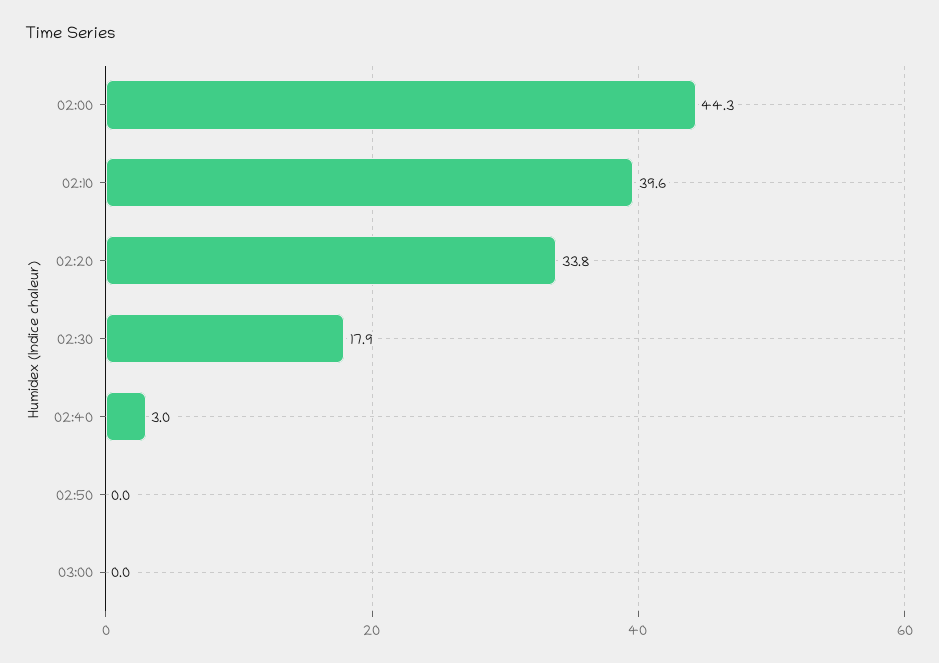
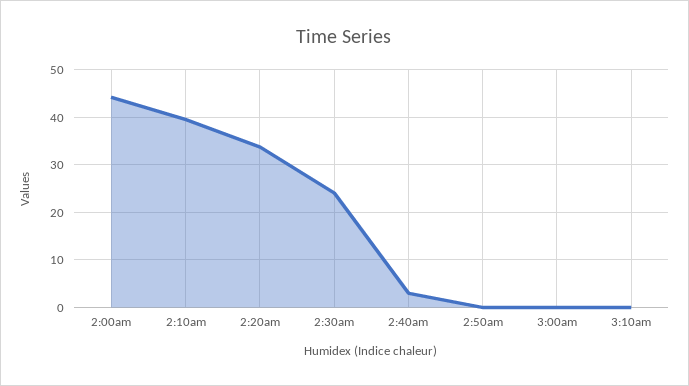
02:30: 17.9 -> 24
3:10am: none -> 0

